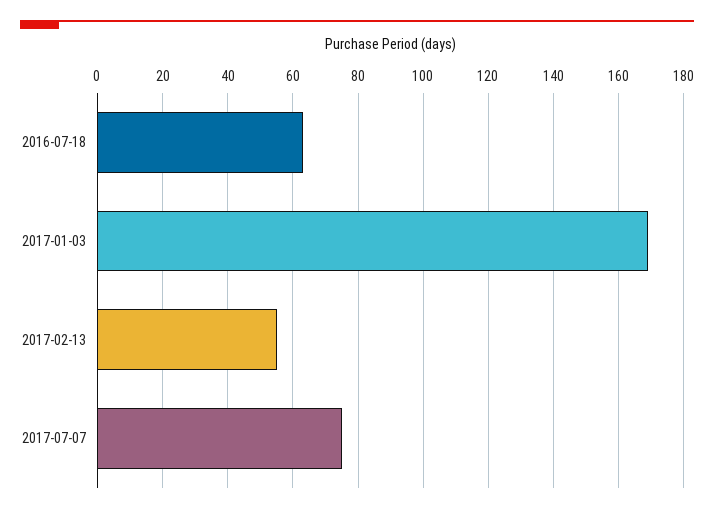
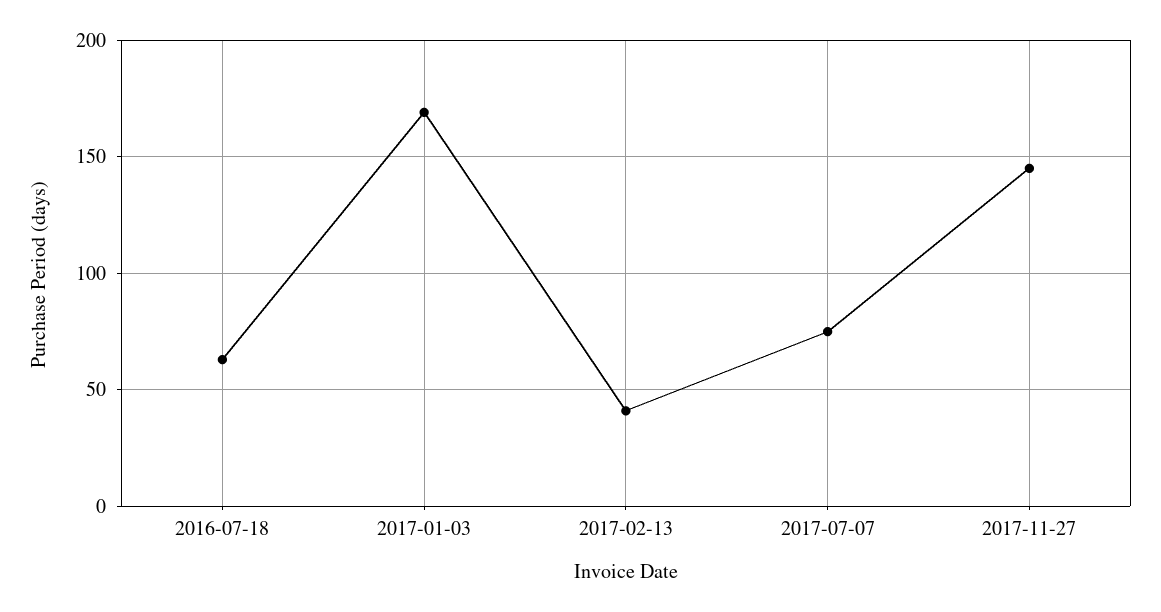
2017-02-13: 55 -> 40
2017-11-27: none -> 145

